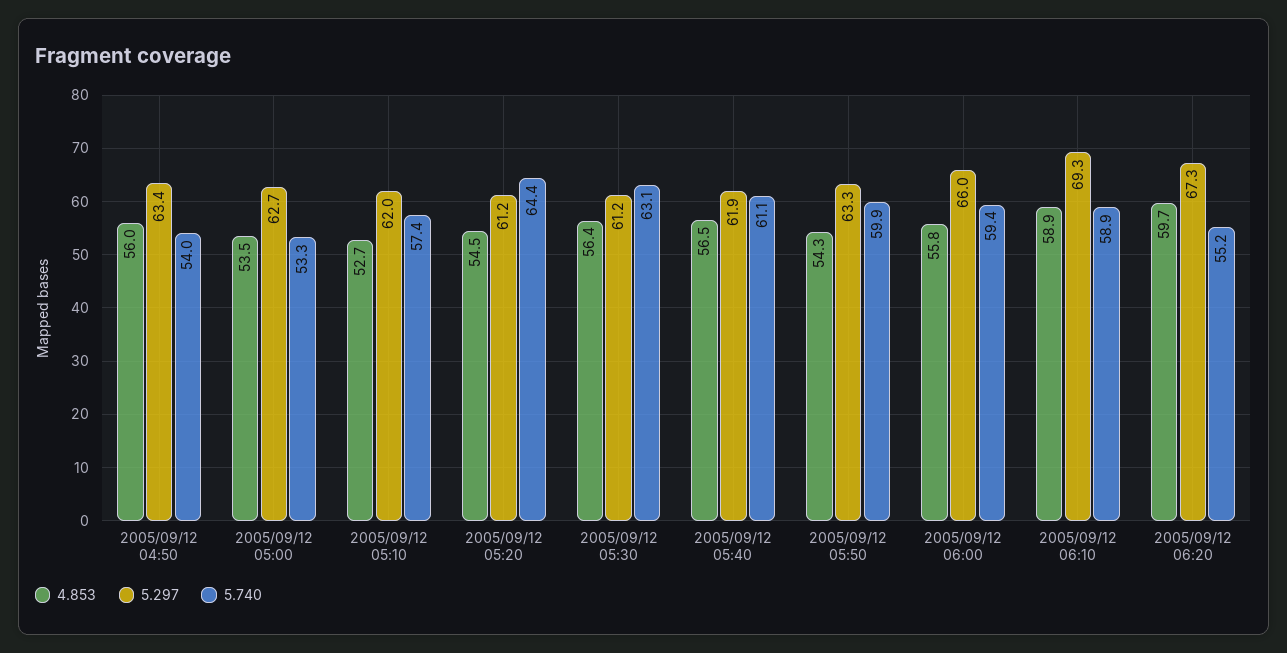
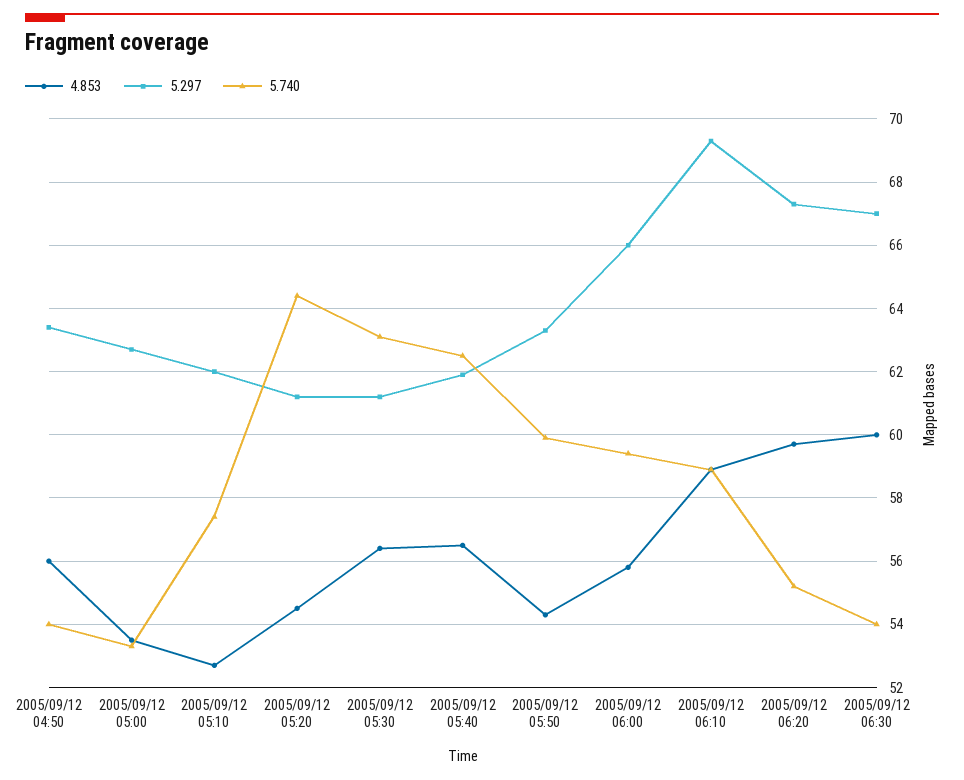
5.740, 2005/09/12 05:40: 61.1 -> 62.5
4.853, 2005/09/12 06:30: none -> 60
5.297, 2005/09/12 06:30: none -> 67
5.740, 2005/09/12 06:30: none -> 54

